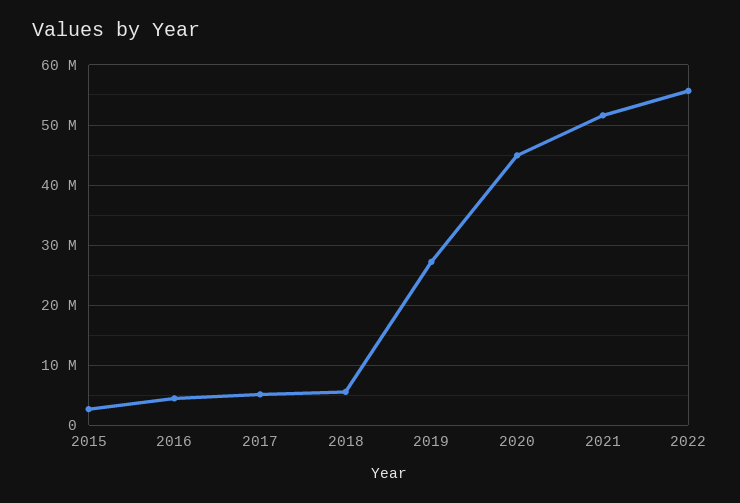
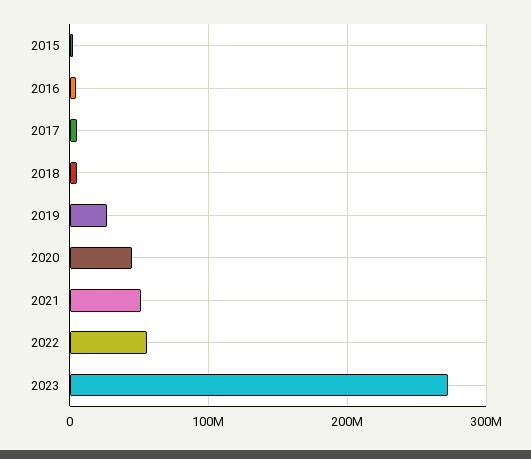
2023: none -> 270000000

